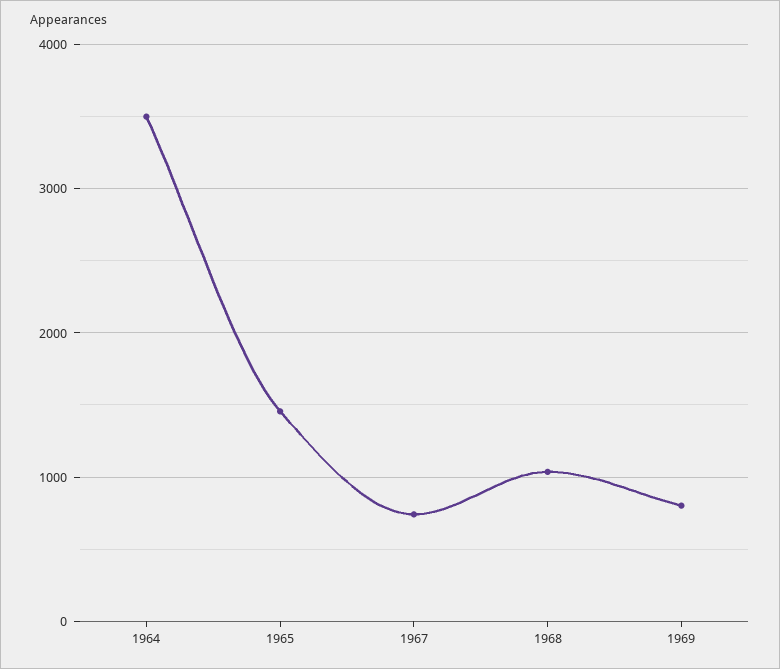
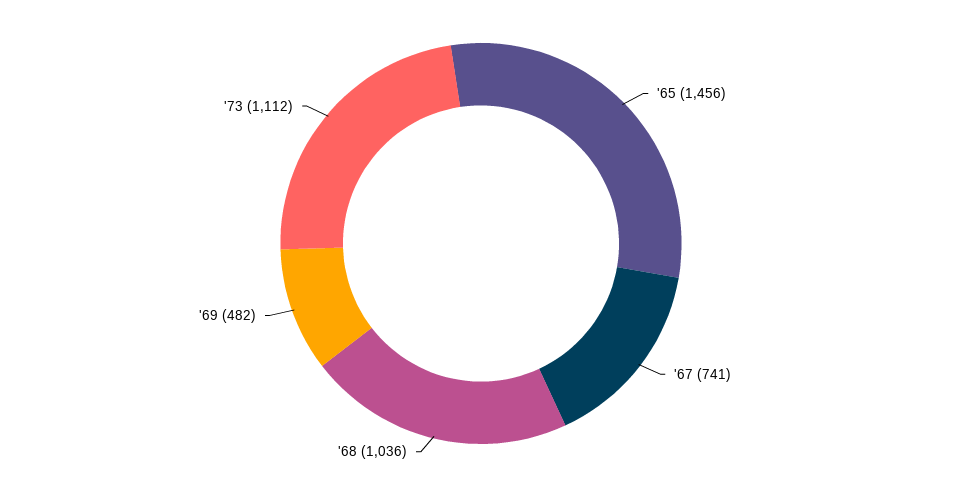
1964: 3500 -> none
1969: 800 -> 482
'73: none -> 1112

